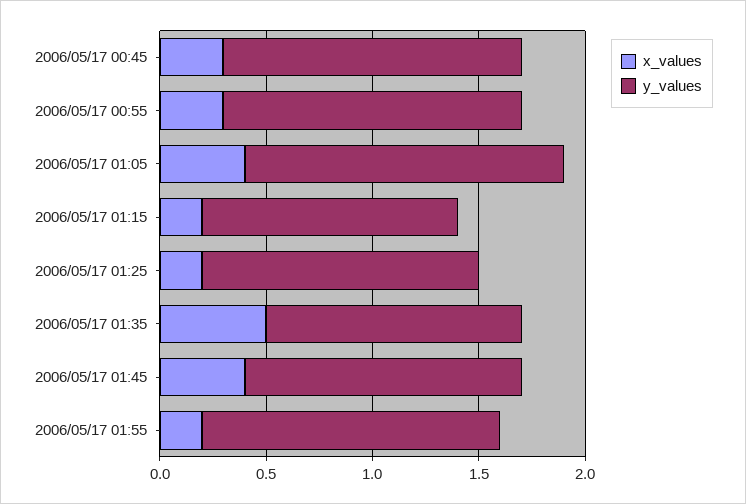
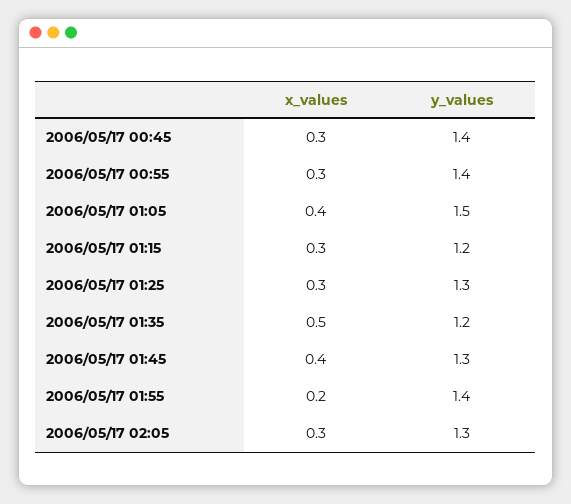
x_values, 2006/05/17 01:15: 0.2 -> 0.3
x_values, 2006/05/17 01:25: 0.2 -> 0.3
x_values, 2006/05/17 02:05: none -> 0.3
y_values, 2006/05/17 02:05: none -> 1.3

